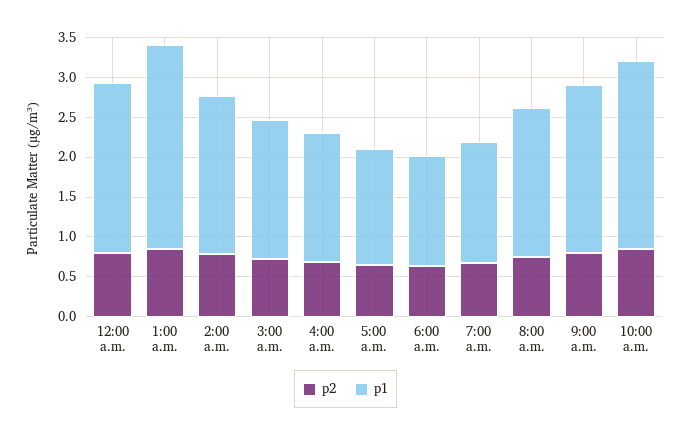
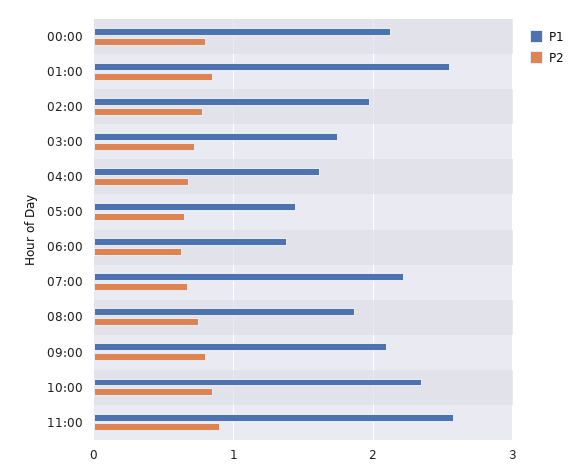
p1, 7:00 a.m.: 1.5 -> 2.2
p1, 11:00: none -> 2.6
p2, 11:00: none -> 0.9

